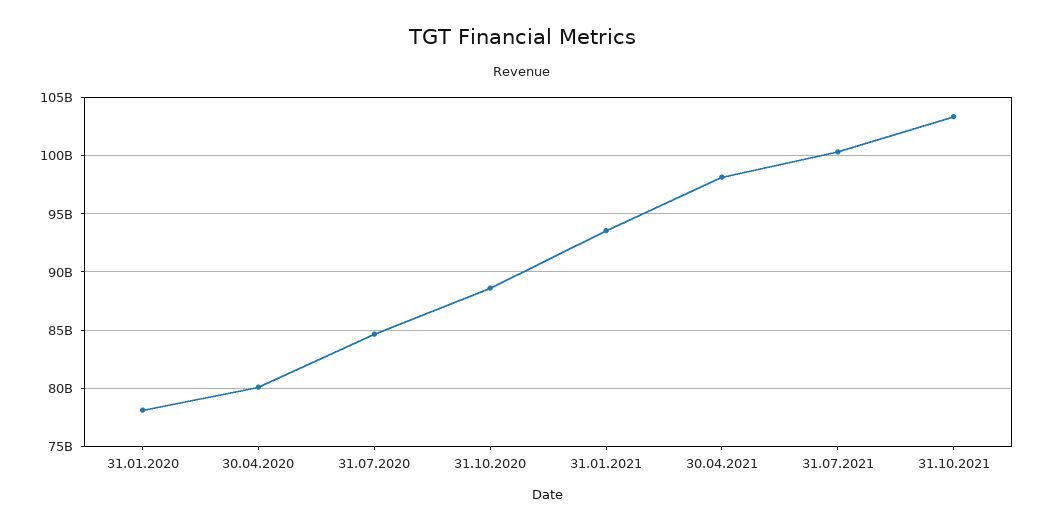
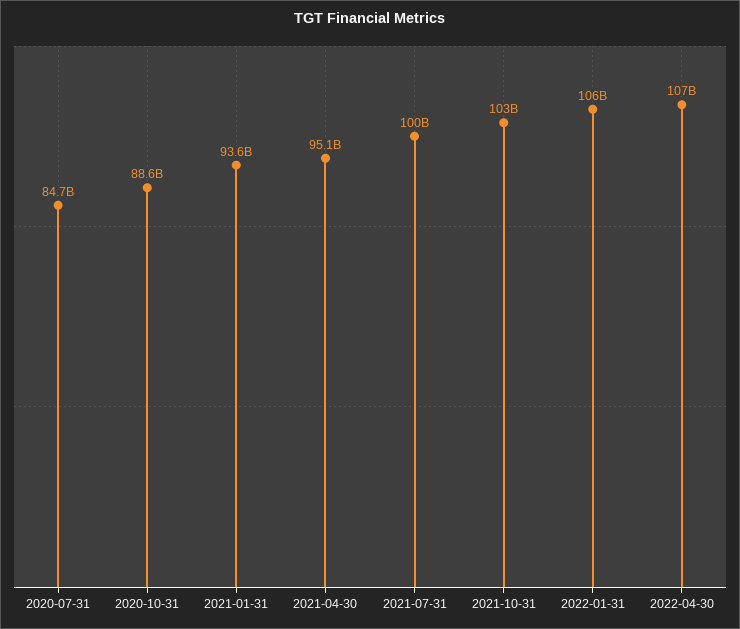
31.01.2020: 78000000000 -> none
30.04.2020: 80000000000 -> none
30.04.2021: 98000000000 -> 95100000000
2022-01-31: none -> 106000000000
2022-04-30: none -> 107000000000

